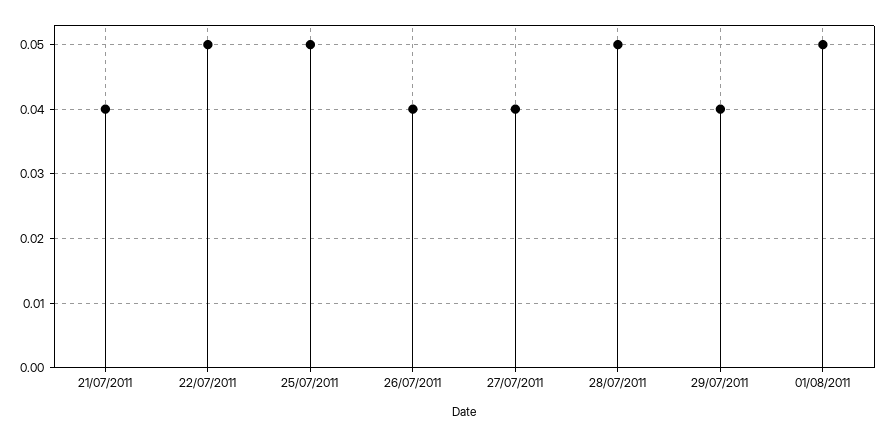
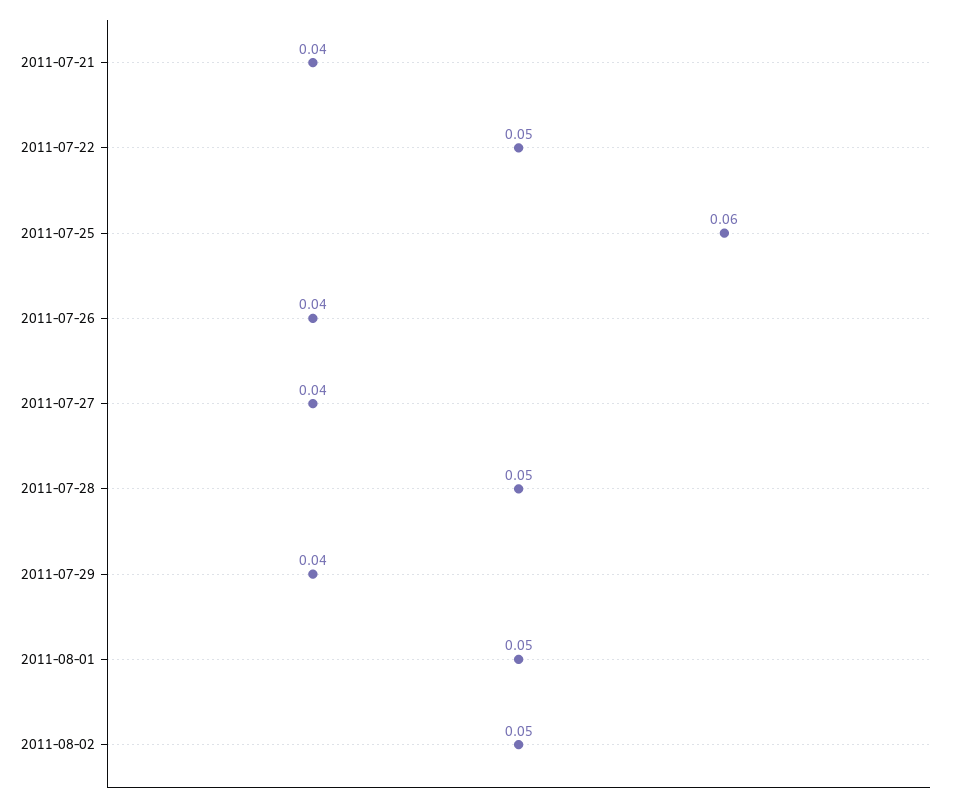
25/07/2011: 0.05 -> 0.06
2011-08-02: none -> 0.05

